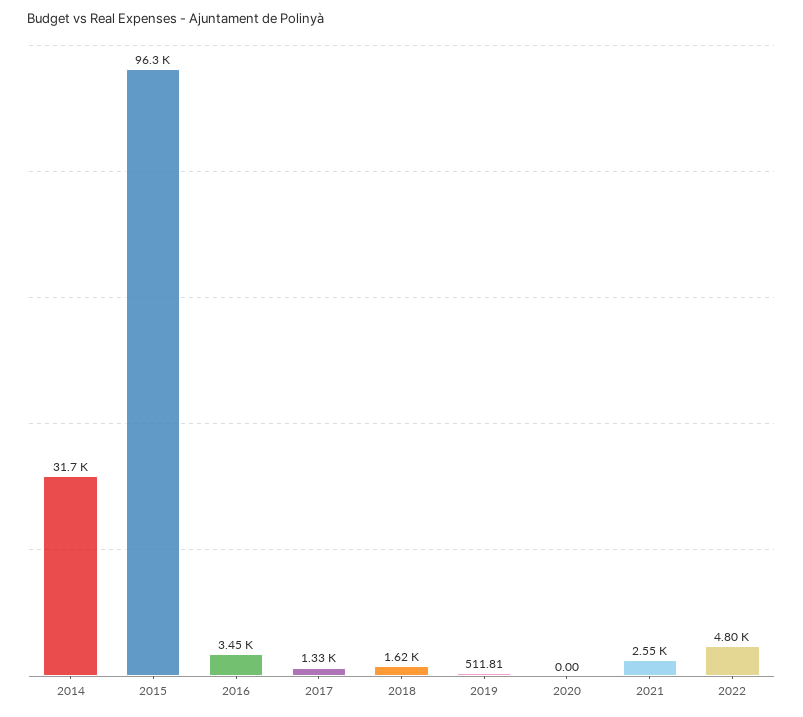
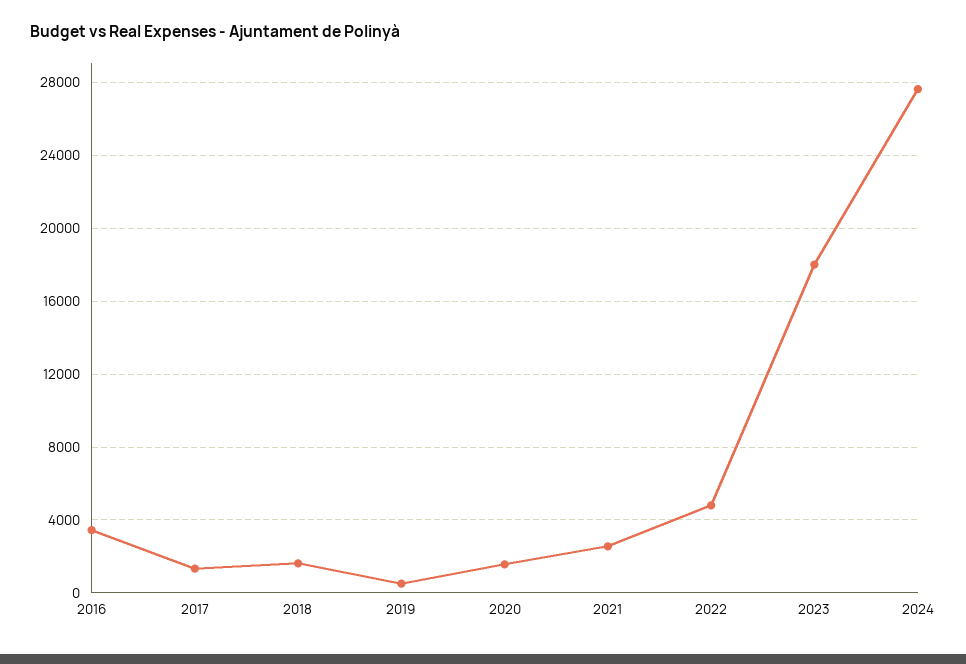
2014: 31700 -> none
2015: 96300 -> none
2020: 0 -> 1500
2023: none -> 18000
2024: none -> 27500

